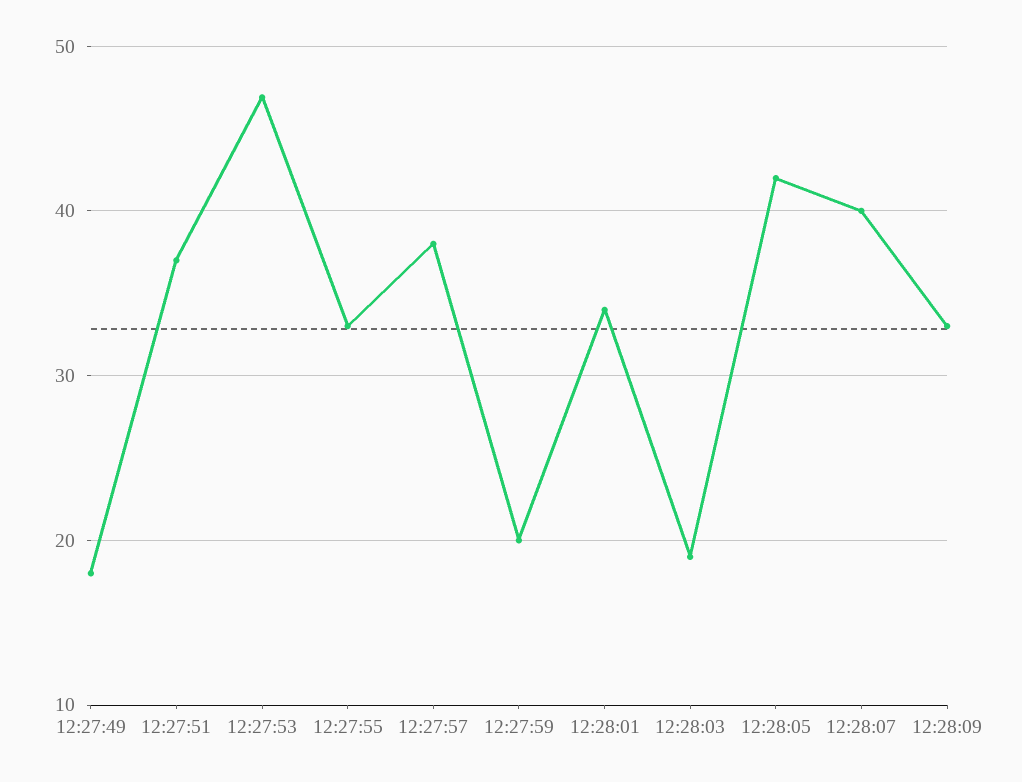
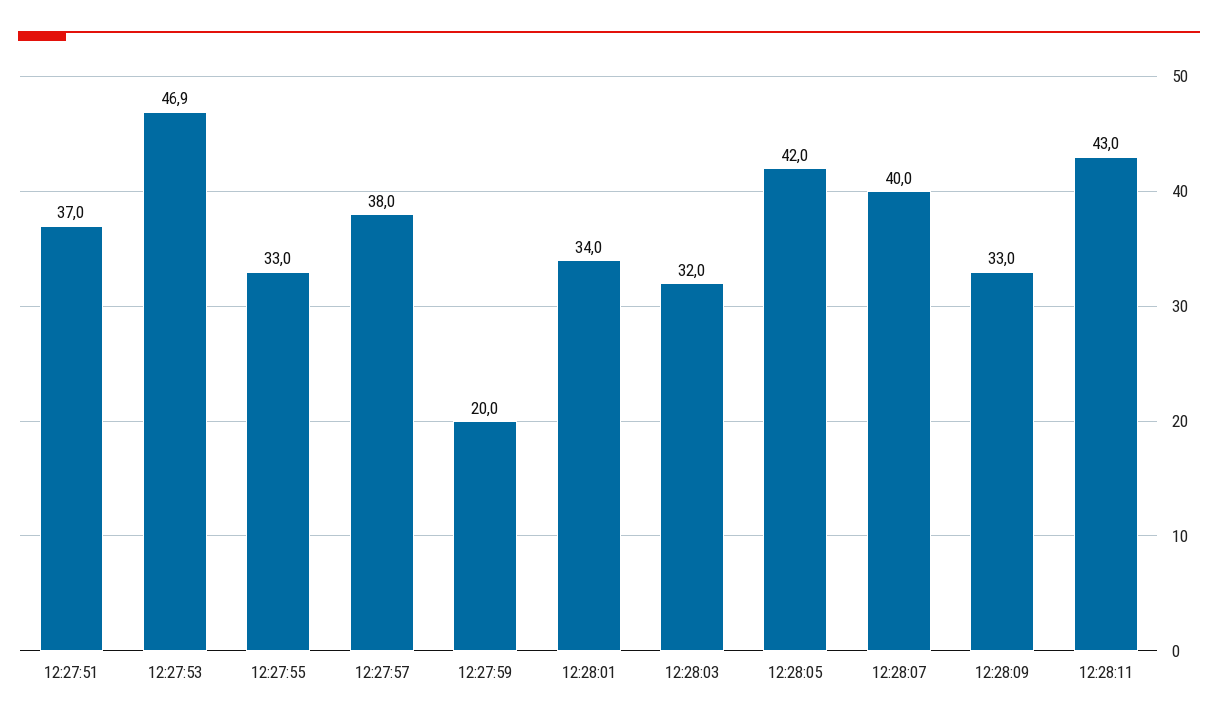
12:27:49: 18 -> none
12:28:03: 19 -> 32
12:28:11: none -> 43

